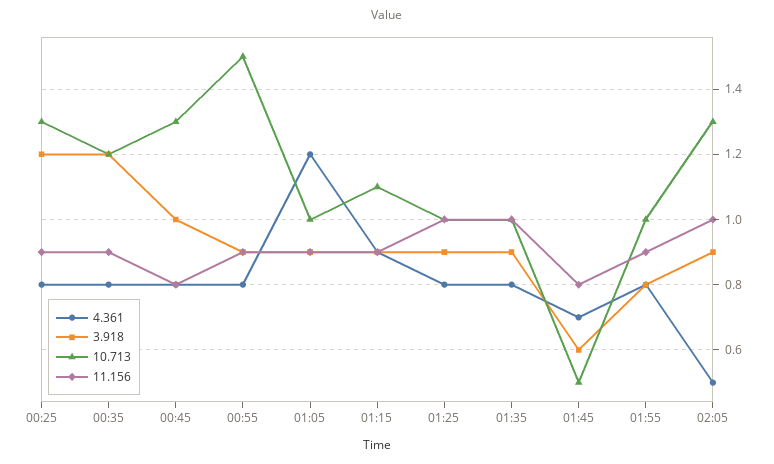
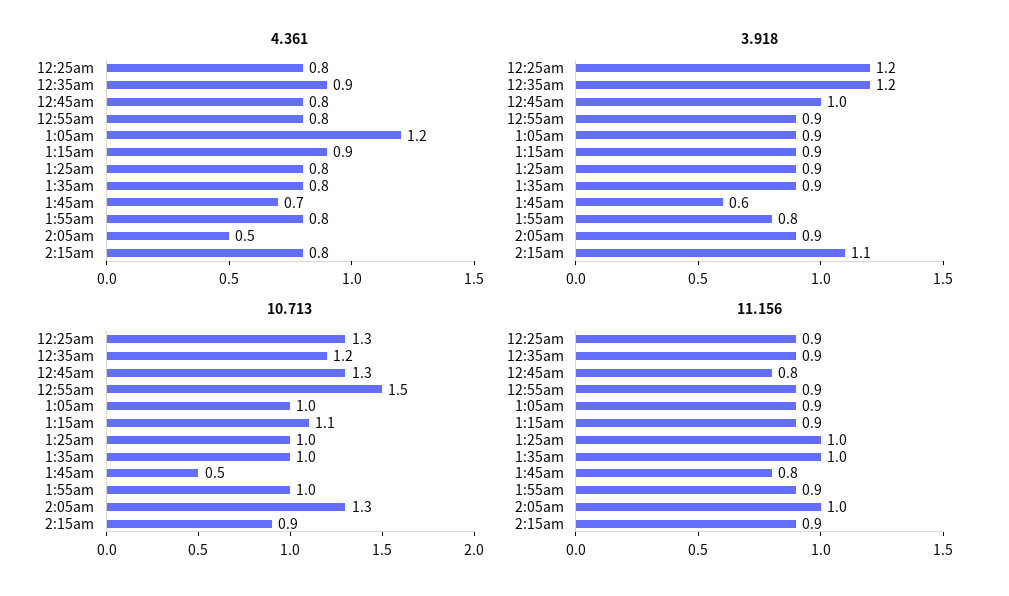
4.361, 00:35: 0.8 -> 0.9
4.361, 2:15am: none -> 0.8
3.918, 2:15am: none -> 1.1
10.713, 2:15am: none -> 0.9
11.156, 2:15am: none -> 0.9

